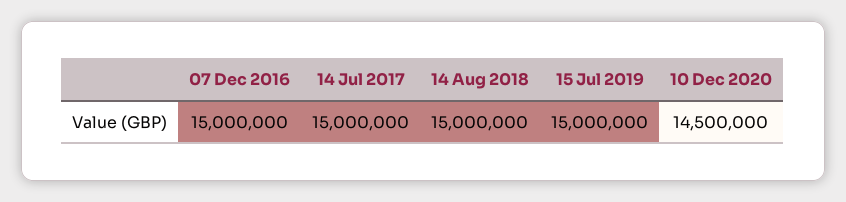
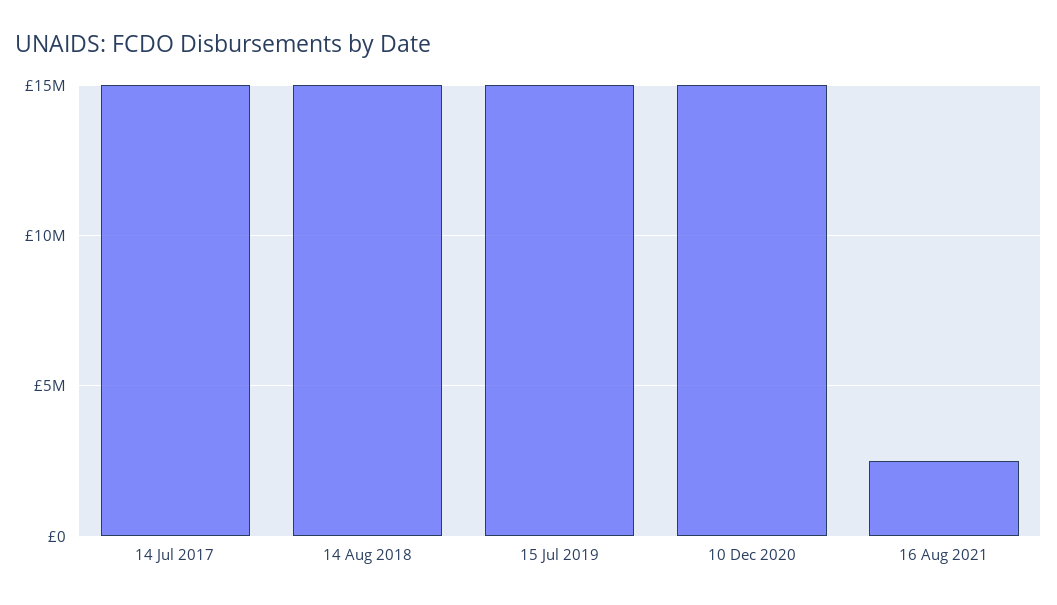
07 Dec 2016: 15000000 -> none
10 Dec 2020: 14500000 -> 15000000
16 Aug 2021: none -> 2500000

